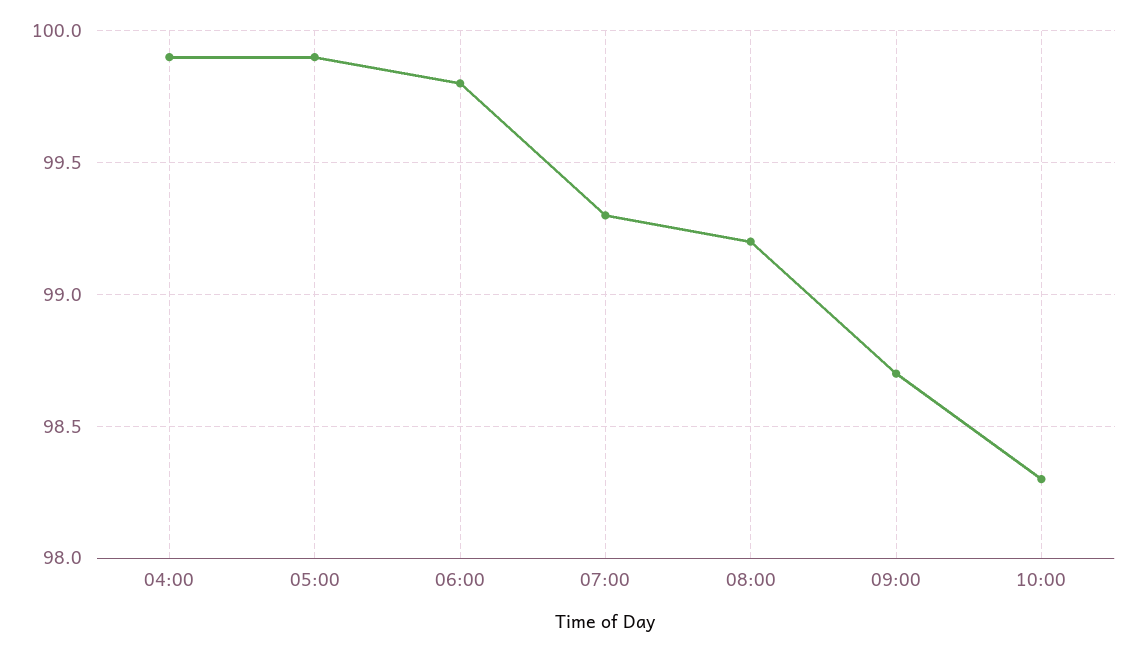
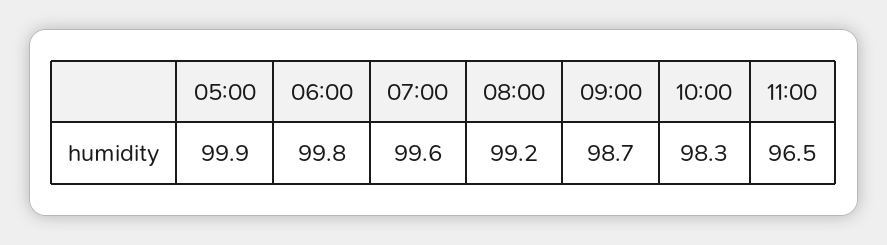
04:00: 99.9 -> none
07:00: 99.3 -> 99.6
11:00: none -> 96.5

